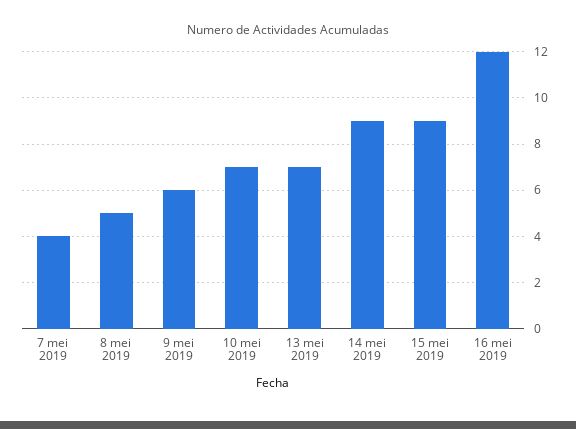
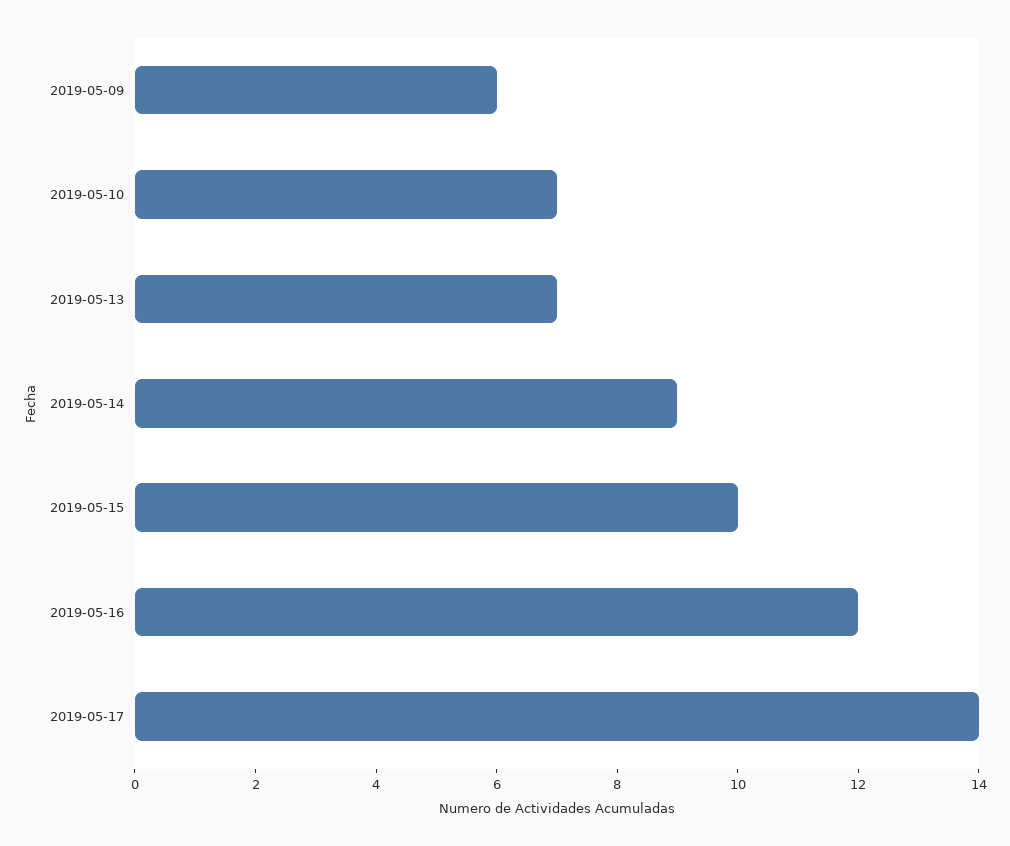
7 mei 2019: 4 -> none
8 mei 2019: 5 -> none
15 mei 2019: 9 -> 10
2019-05-17: none -> 14

